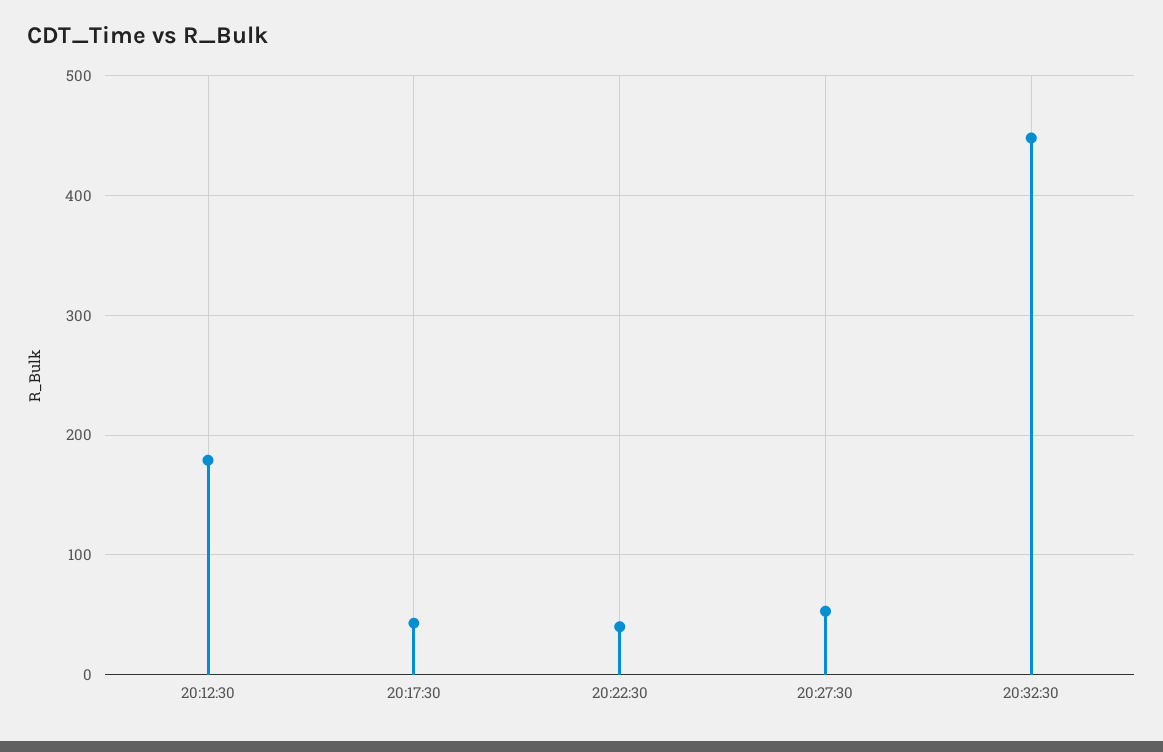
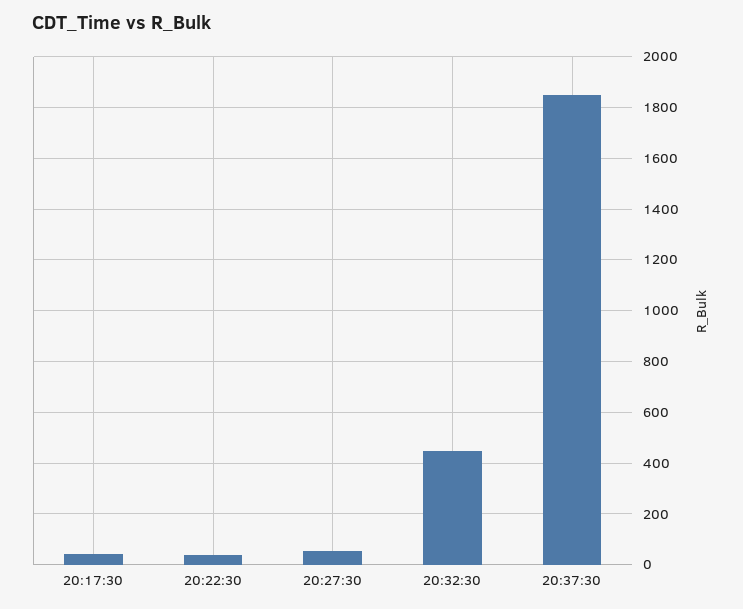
20:12:30: 180 -> none
20:37:30: none -> 1850

